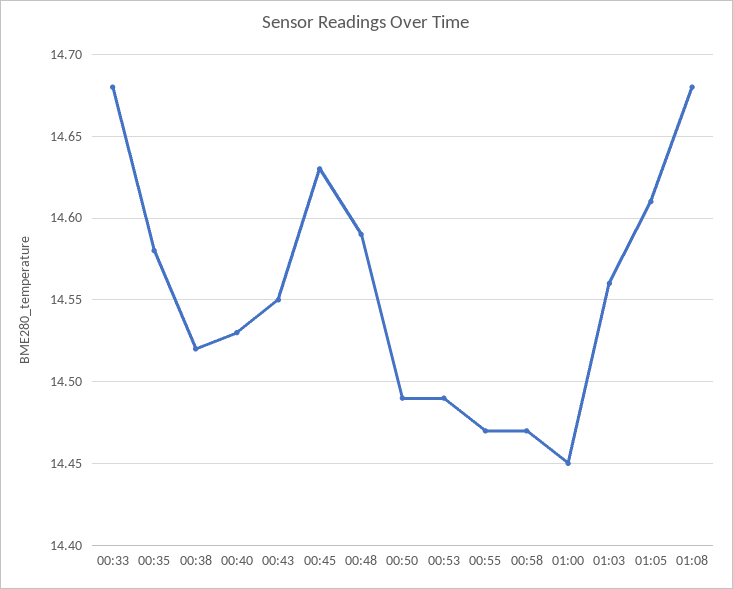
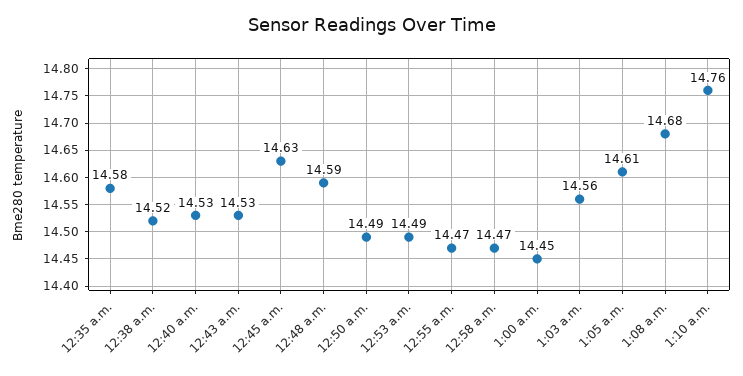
00:33: 14.68 -> none
00:43: 14.55 -> 14.53
1:10 a.m.: none -> 14.76

